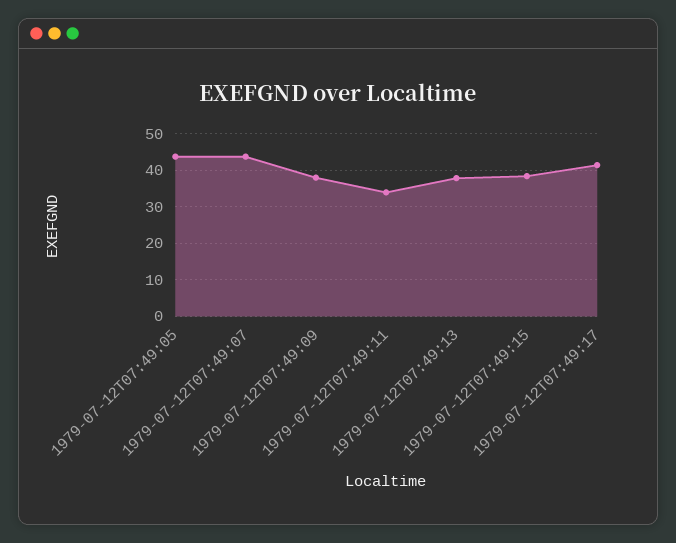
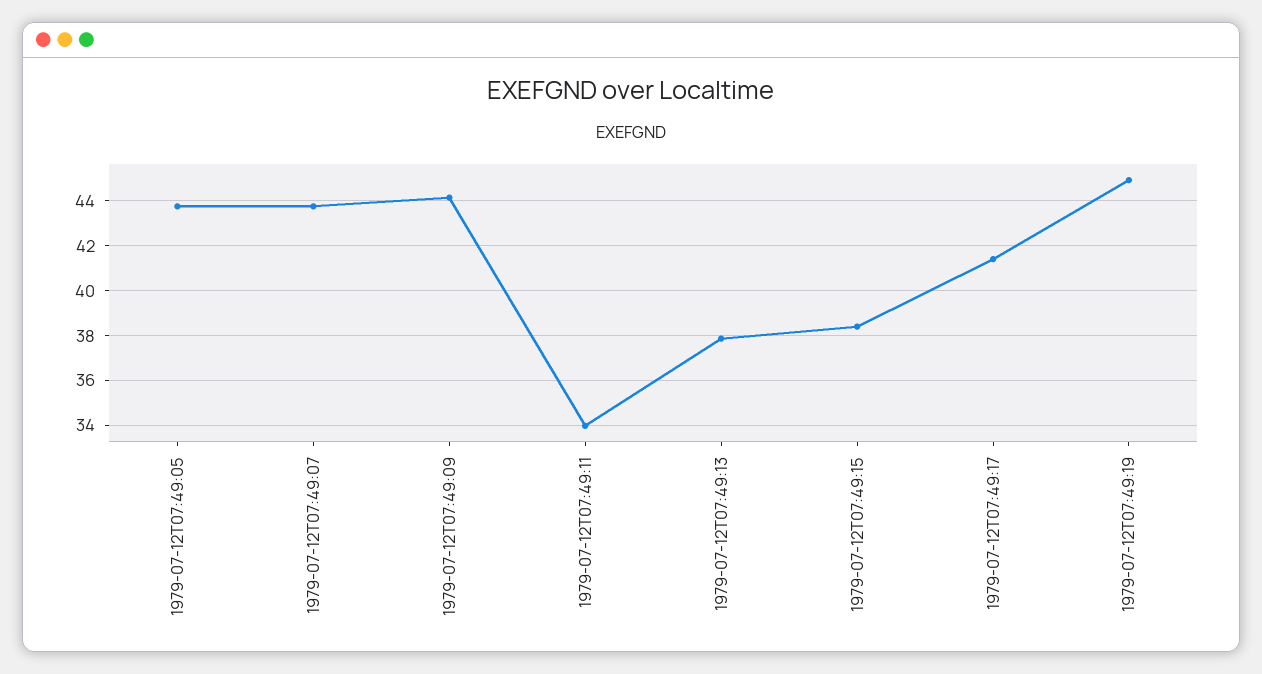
1979-07-12T07:49:09: 38 -> 44
1979-07-12T07:49:19: none -> 45

